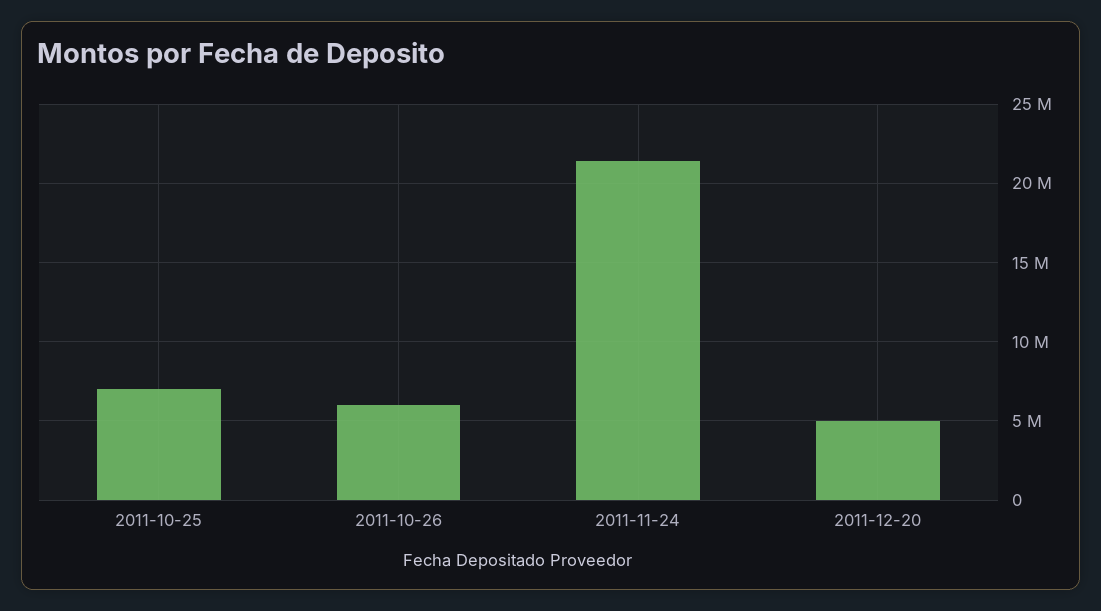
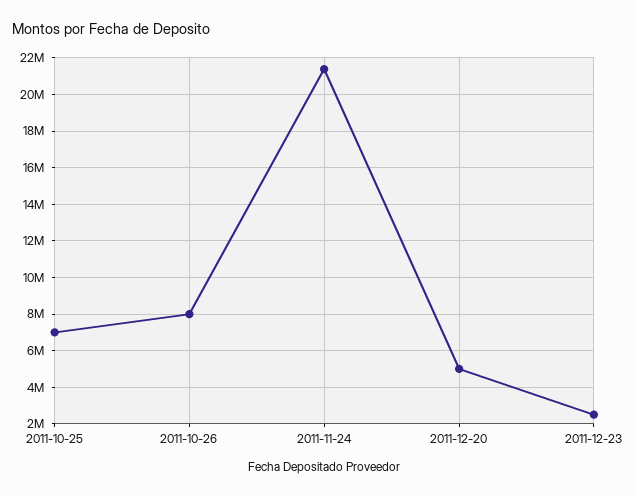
2011-10-26: 6000000 -> 8000000
2011-12-23: none -> 2500000

